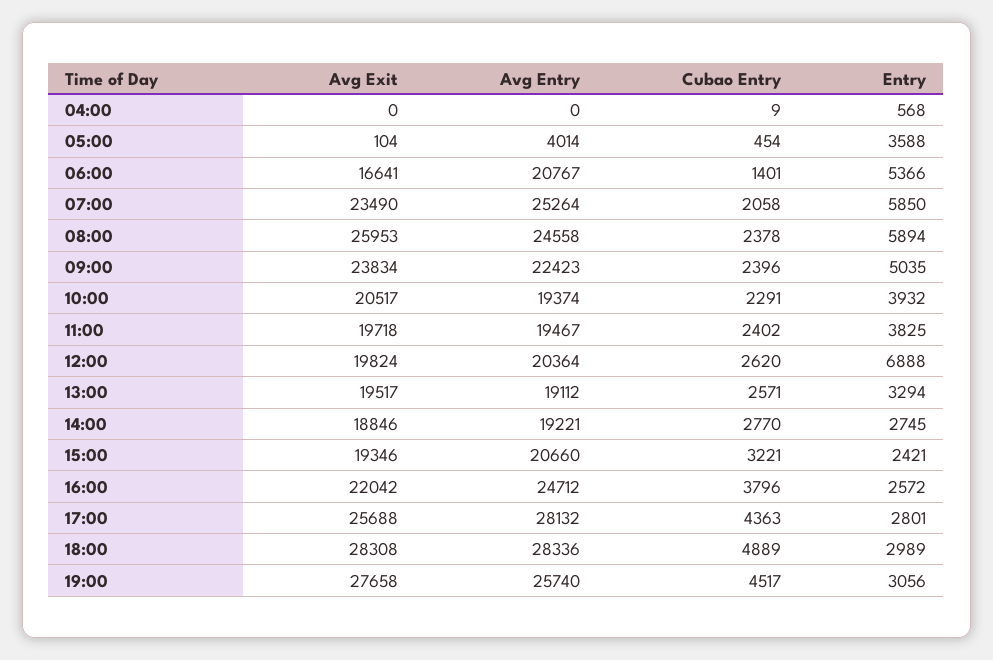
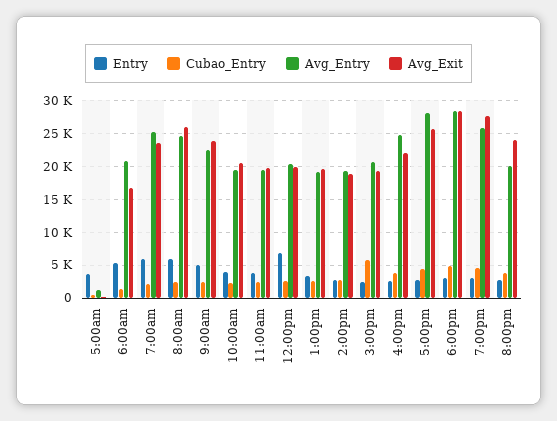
Avg Exit, 04:00: 0 -> none
Avg Entry, 04:00: 0 -> none
Cubao Entry, 04:00: 9 -> none
Entry, 04:00: 568 -> none
Avg Entry, 05:00: 4014 -> 1000
Cubao Entry, 15:00: 3221 -> 6000
Entry, 8:00pm: none -> 3000
Cubao Entry, 8:00pm: none -> 4000
Avg Entry, 8:00pm: none -> 20000
Avg Exit, 8:00pm: none -> 24000

